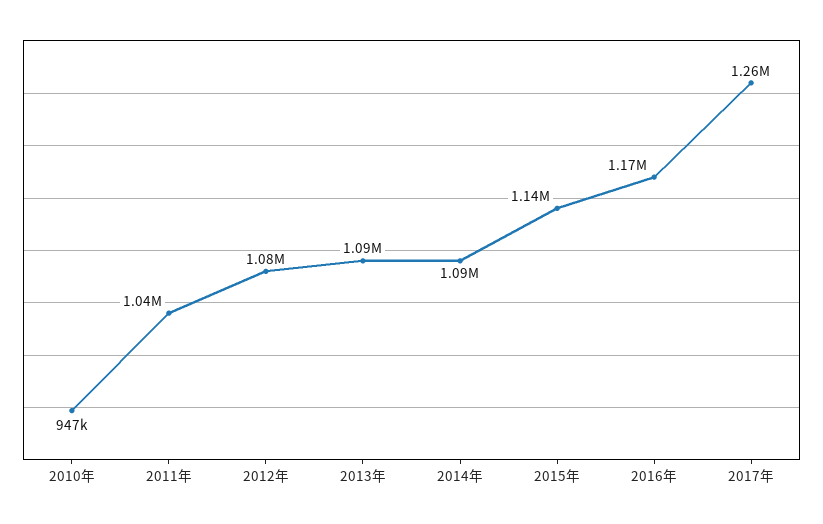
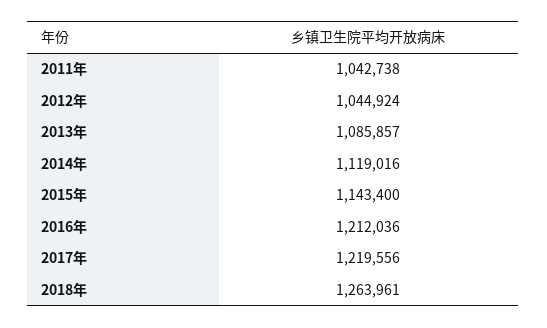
2010年: 947000 -> none
2012年: 1080000 -> 1044924
2014年: 1090000 -> 1119016
2016年: 1170000 -> 1212036
2017年: 1260000 -> 1219556
2018年: none -> 1263961

